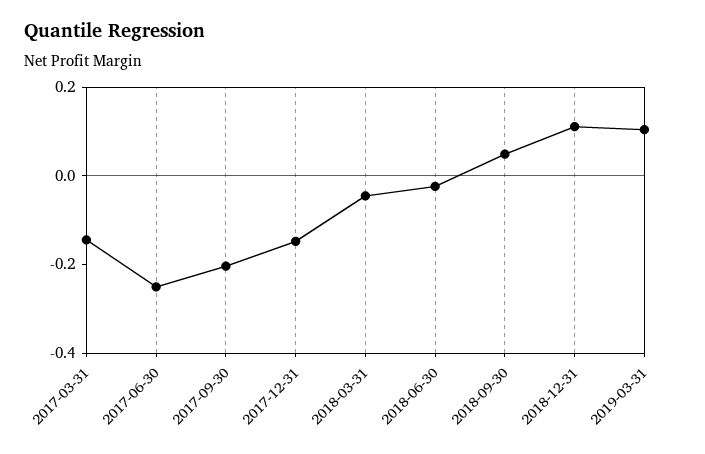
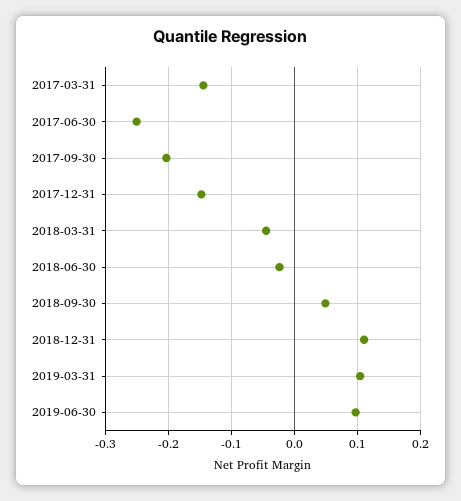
2019-06-30: none -> 0.1

